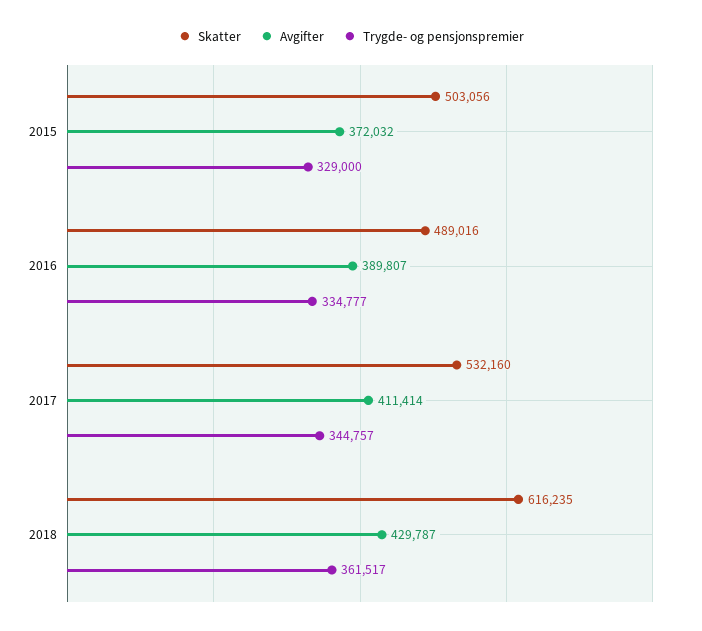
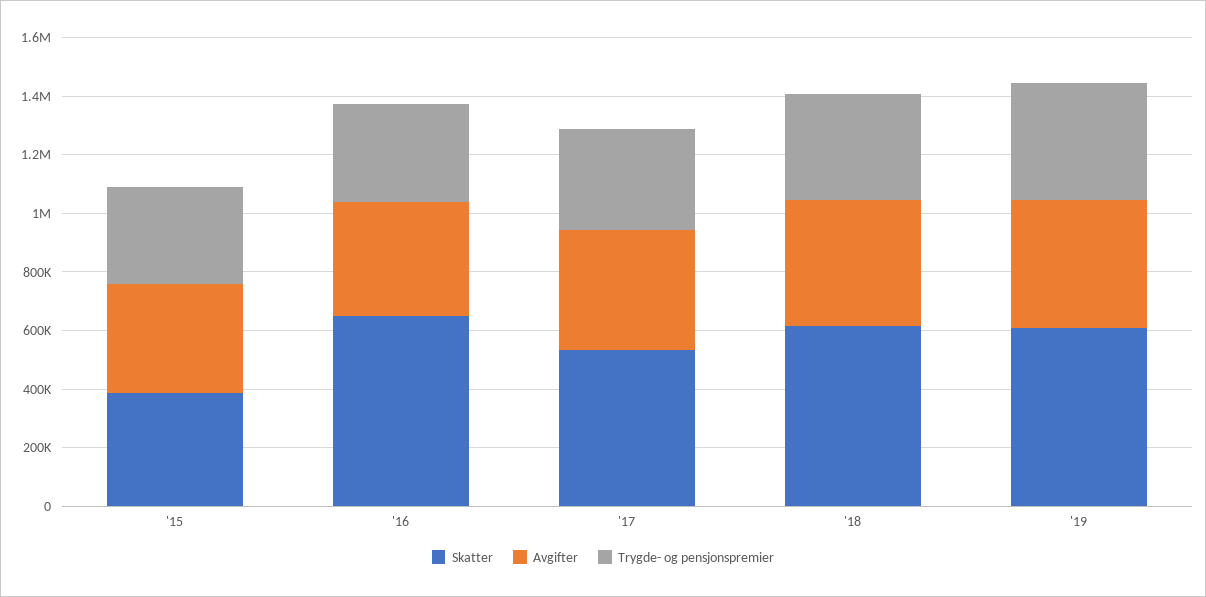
Skatter, 2015: 503056 -> 400000
Skatter, 2016: 489016 -> 650000
Skatter, '19: none -> 600000
Avgifter, '19: none -> 450000
Trygde- og pensjonspremier, '19: none -> 400000

